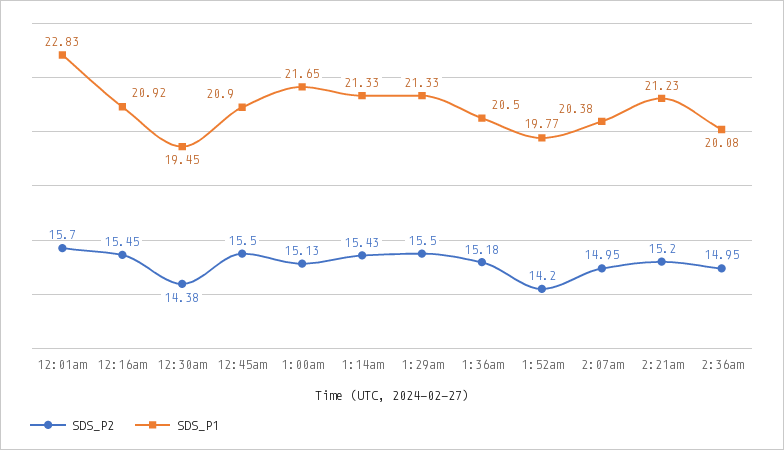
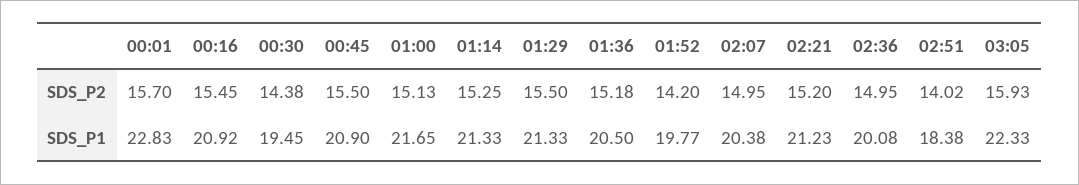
SDS_P2, 1:14am: 15.43 -> 15.25
SDS_P2, 02:51: none -> 14.02
SDS_P2, 03:05: none -> 15.93
SDS_P1, 02:51: none -> 18.38
SDS_P1, 03:05: none -> 22.33

